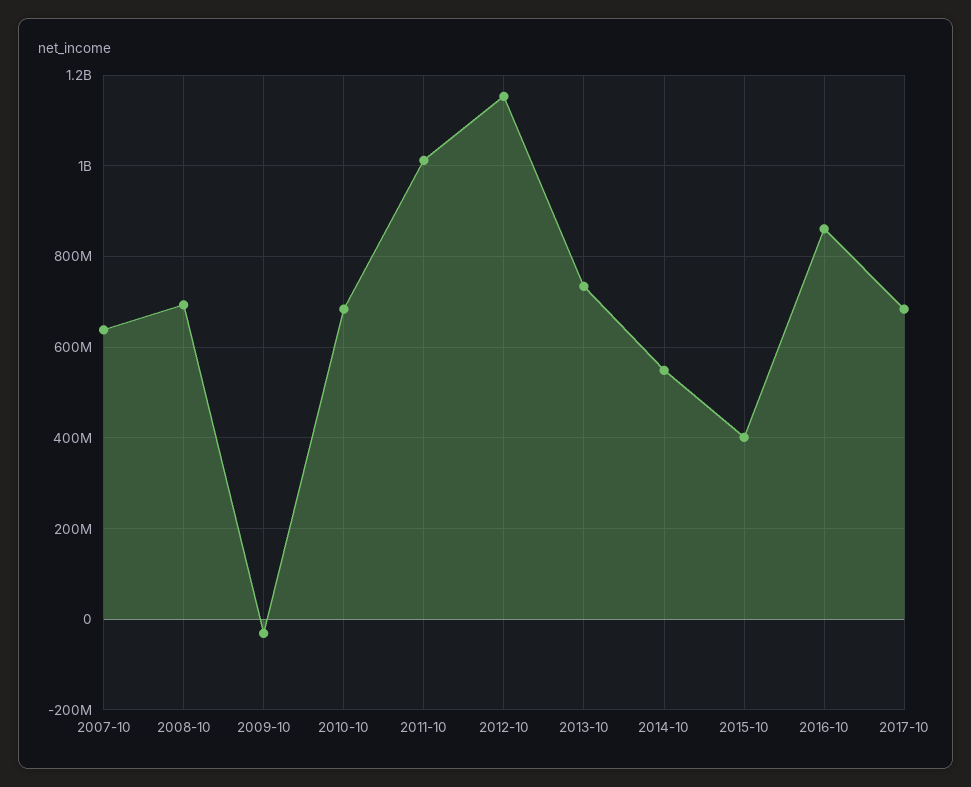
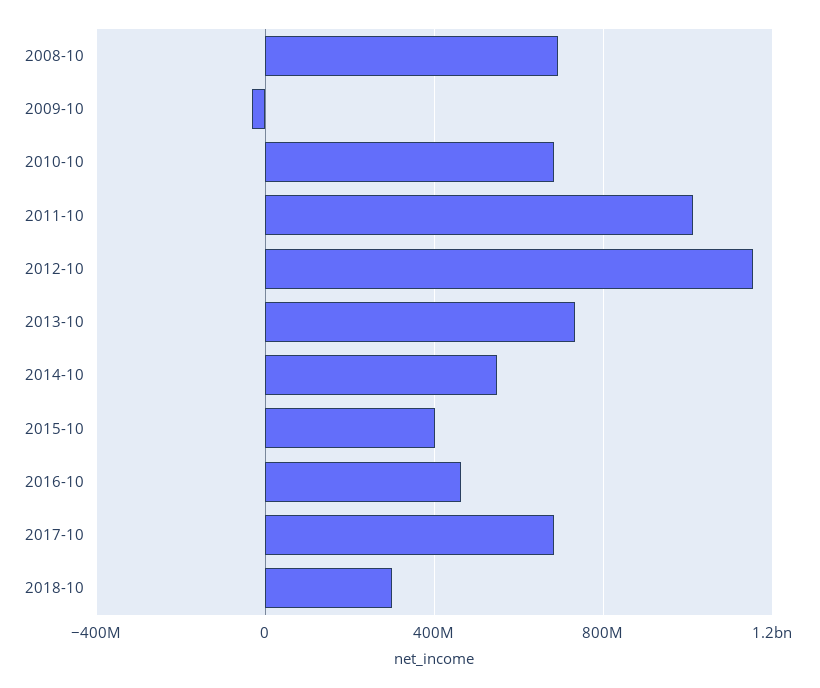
2007-10: 640000000 -> none
2016-10: 860000000 -> 450000000
2018-10: none -> 300000000

